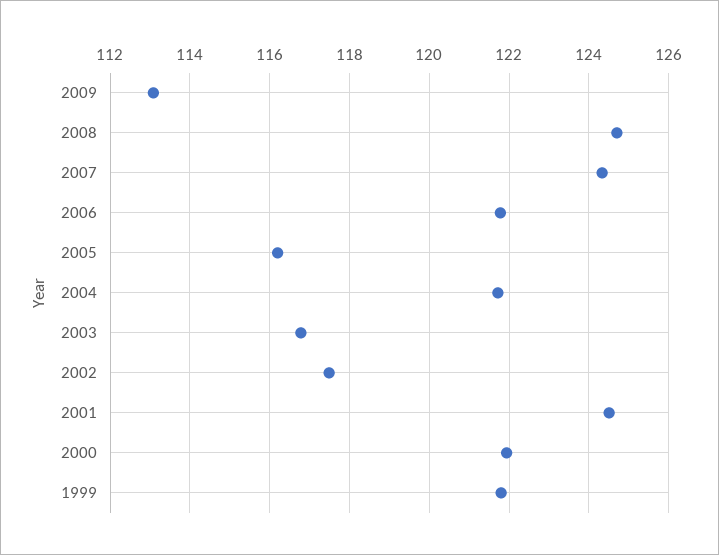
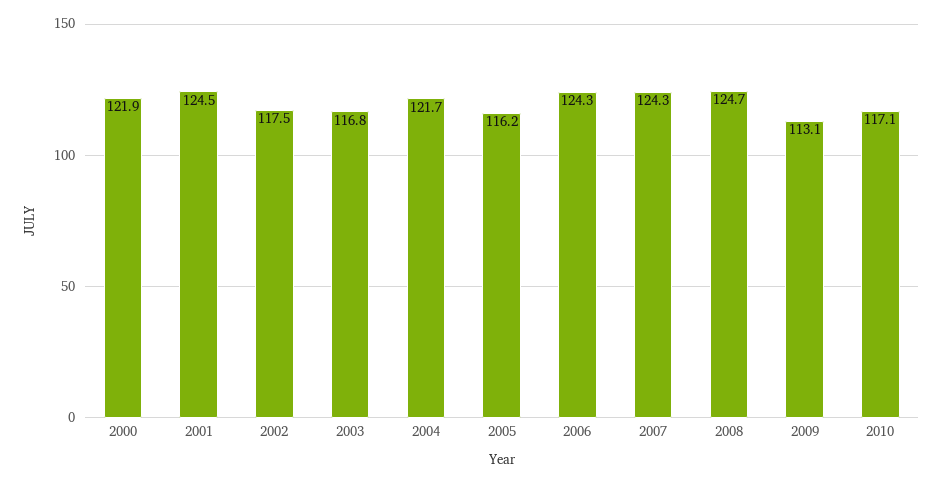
2006: 121.8 -> 124.3
1999: 121.8 -> none
2010: none -> 117.1

